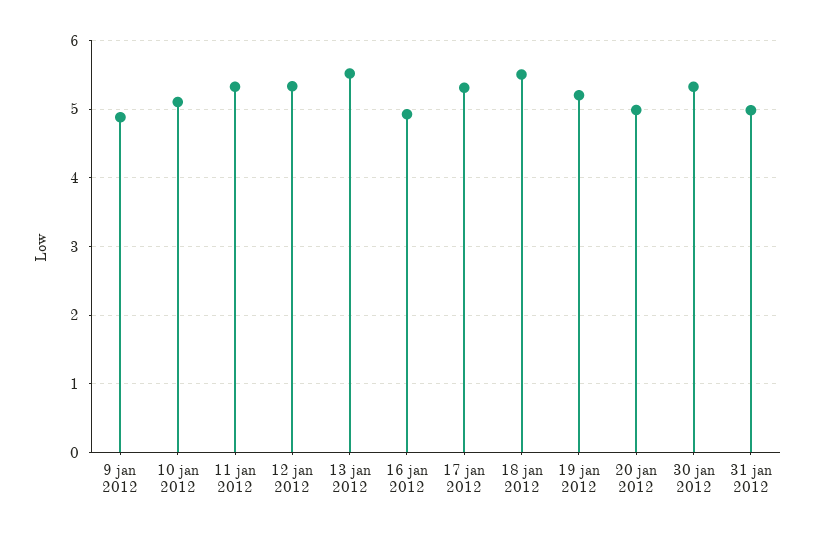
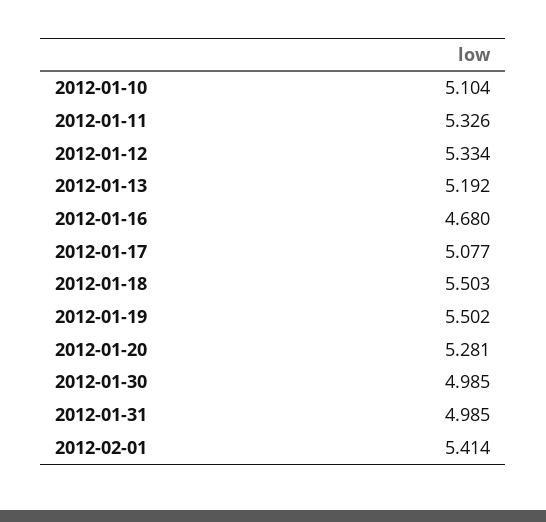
9 jan 2012: 4.9 -> none
13 jan 2012: 5.5 -> 5.192
16 jan 2012: 4.9 -> 4.68
17 jan 2012: 5.3 -> 5.077
19 jan 2012: 5.2 -> 5.502
20 jan 2012: 5 -> 5.281
30 jan 2012: 5.3 -> 4.985
2012-02-01: none -> 5.414

